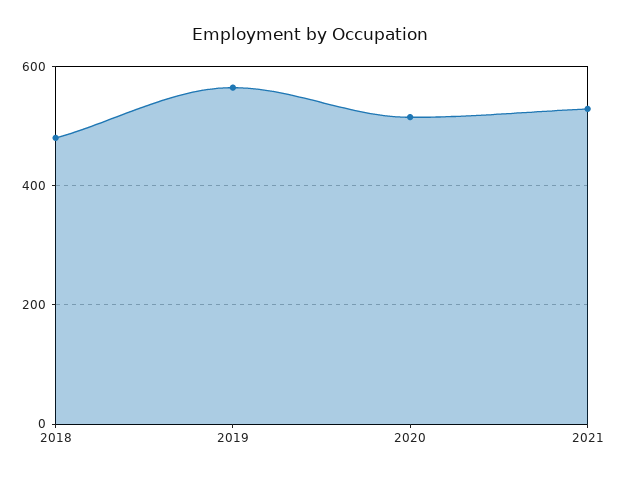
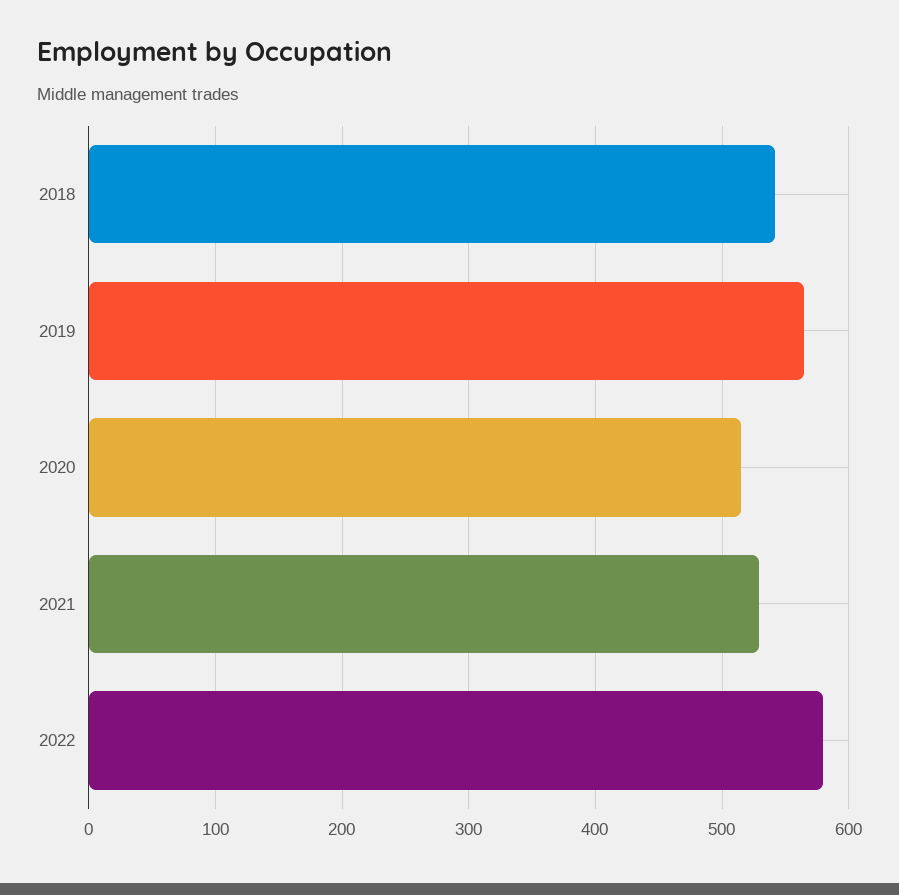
2018: 480 -> 540
2022: none -> 580

